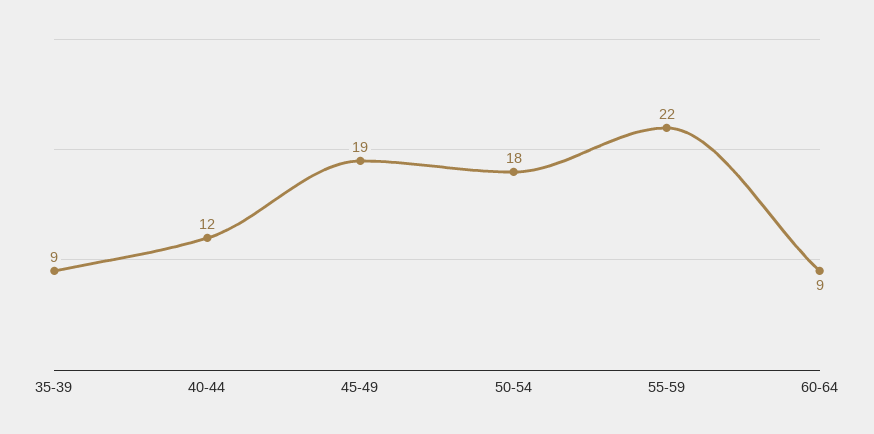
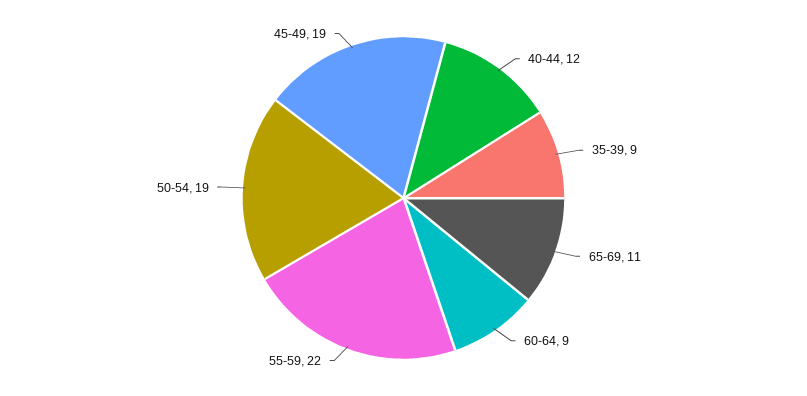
50-54: 18 -> 19
65-69: none -> 11

